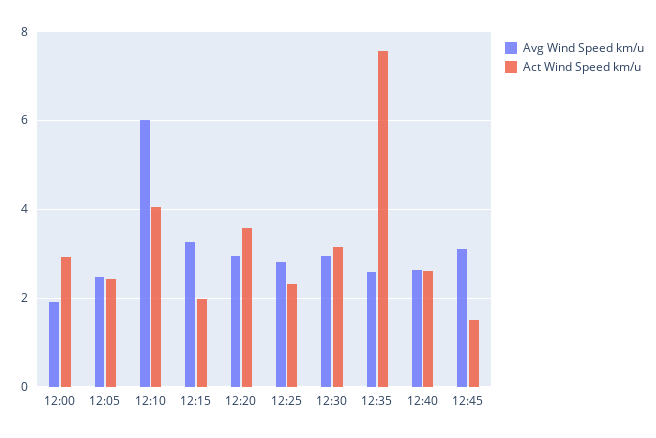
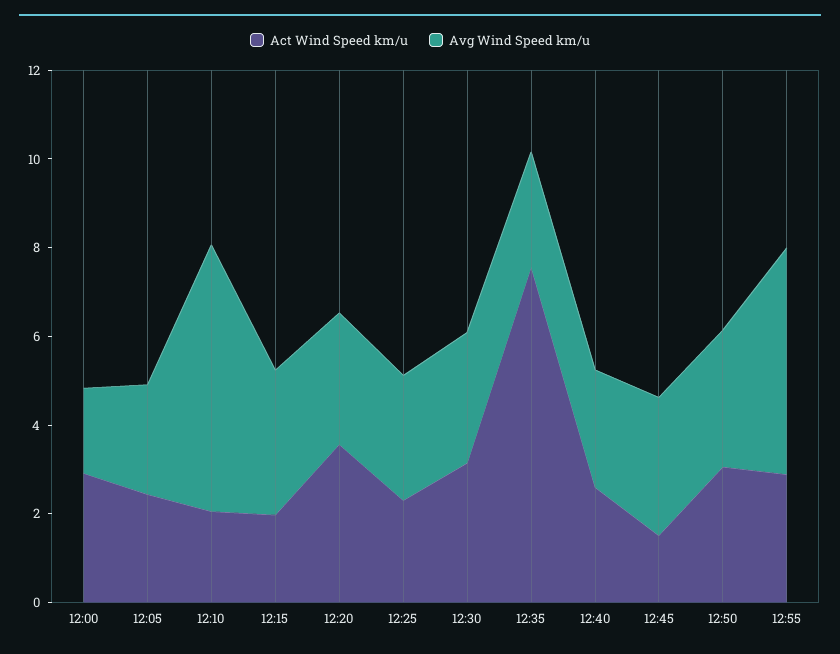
Act Wind Speed km/u, 12:10: 4 -> 2
Act Wind Speed km/u, 12:50: none -> 3
Avg Wind Speed km/u, 12:50: none -> 3
Act Wind Speed km/u, 12:55: none -> 3
Avg Wind Speed km/u, 12:55: none -> 5

